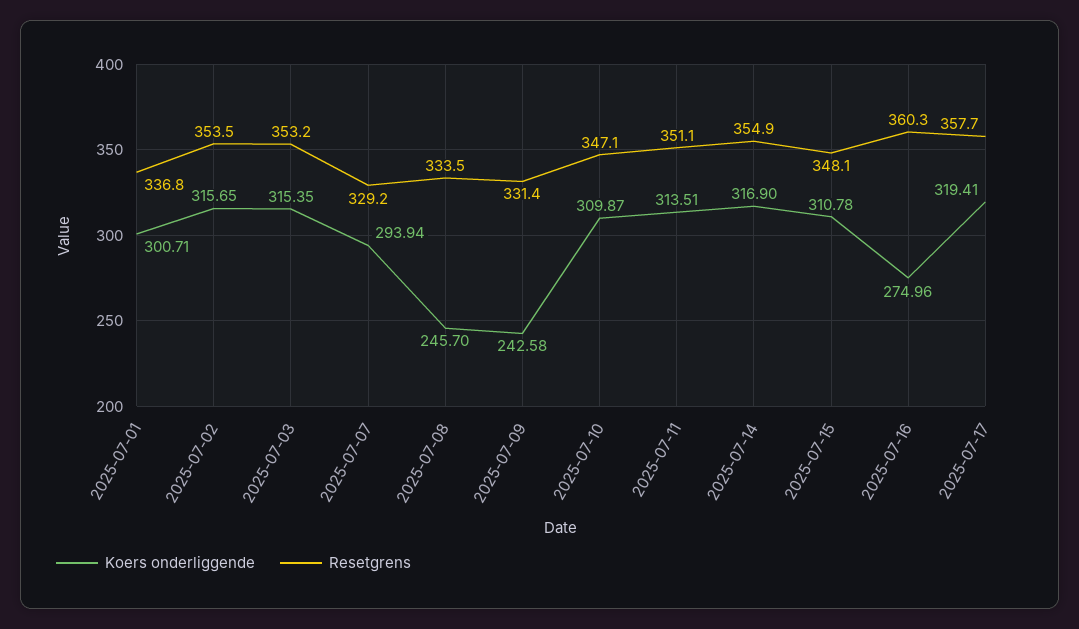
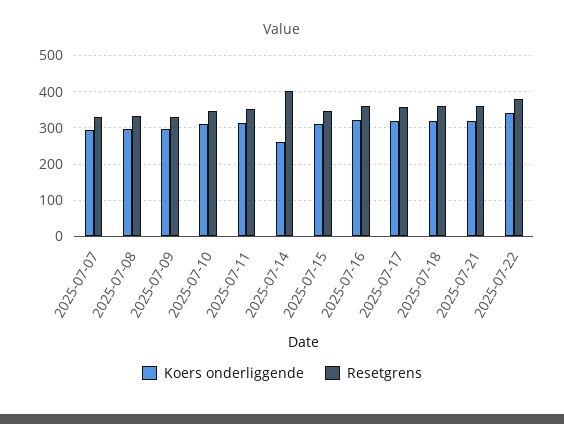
Koers onderliggende, 2025-07-01: 300.71 -> none
Resetgrens, 2025-07-01: 336.8 -> none
Koers onderliggende, 2025-07-02: 315.65 -> none
Resetgrens, 2025-07-02: 353.5 -> none
Koers onderliggende, 2025-07-03: 315.35 -> none
Resetgrens, 2025-07-03: 353.2 -> none
Koers onderliggende, 2025-07-08: 245.7 -> 300
Koers onderliggende, 2025-07-09: 242.58 -> 300
Koers onderliggende, 2025-07-14: 316.9 -> 260
Resetgrens, 2025-07-14: 354.9 -> 400
Koers onderliggende, 2025-07-16: 274.96 -> 320
Koers onderliggende, 2025-07-18: none -> 320
Resetgrens, 2025-07-18: none -> 360
Koers onderliggende, 2025-07-21: none -> 320
Resetgrens, 2025-07-21: none -> 360
Koers onderliggende, 2025-07-22: none -> 340
Resetgrens, 2025-07-22: none -> 380

